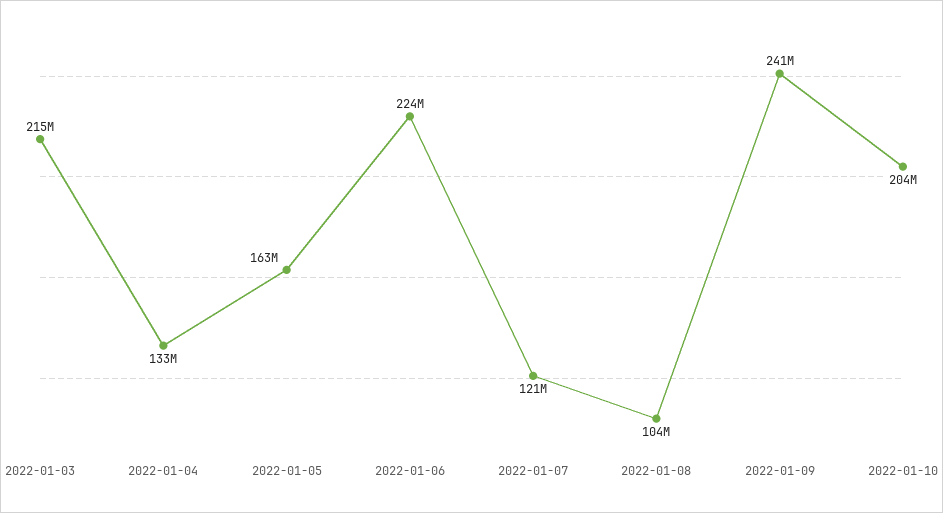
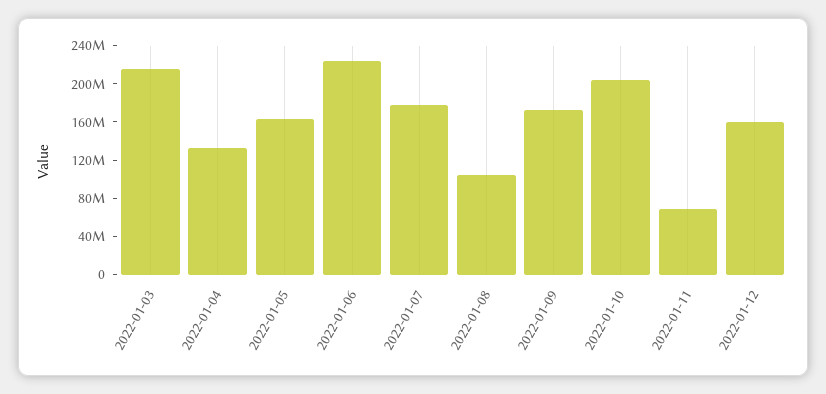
2022-01-07: 121000000 -> 180000000
2022-01-09: 241000000 -> 170000000
2022-01-11: none -> 70000000
2022-01-12: none -> 160000000

